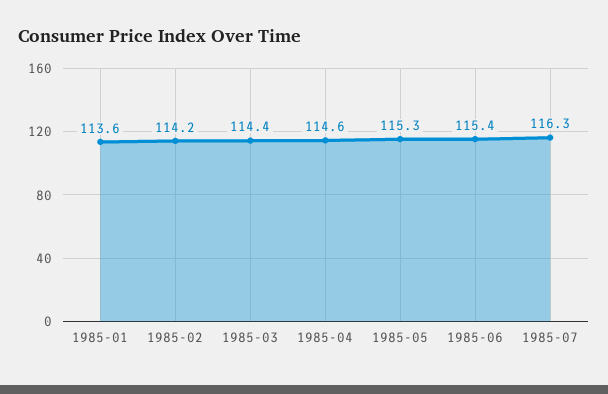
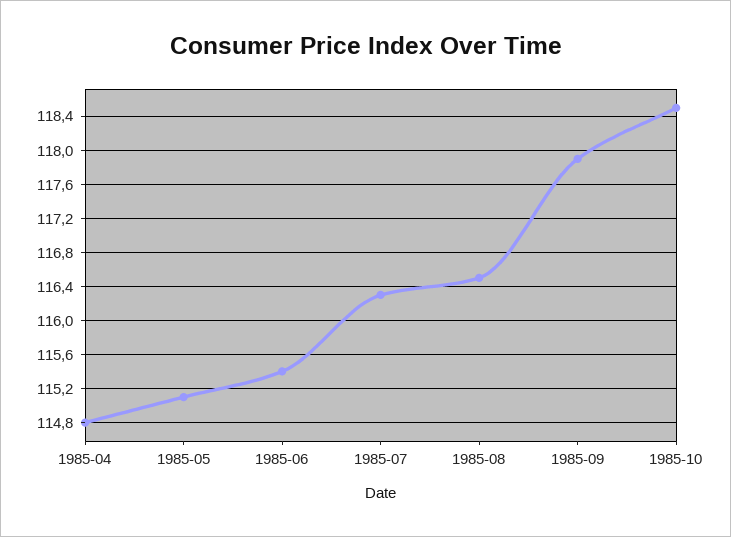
1985-01: 113.6 -> none
1985-02: 114.2 -> none
1985-03: 114.4 -> none
1985-04: 114.6 -> 114.8
1985-05: 115.3 -> 115.1
1985-08: none -> 116.5
1985-09: none -> 117.9
1985-10: none -> 118.5

